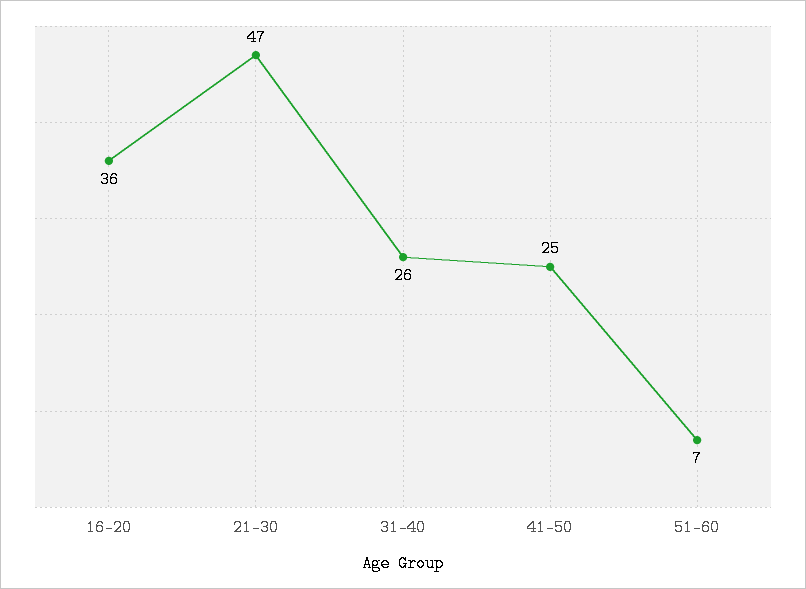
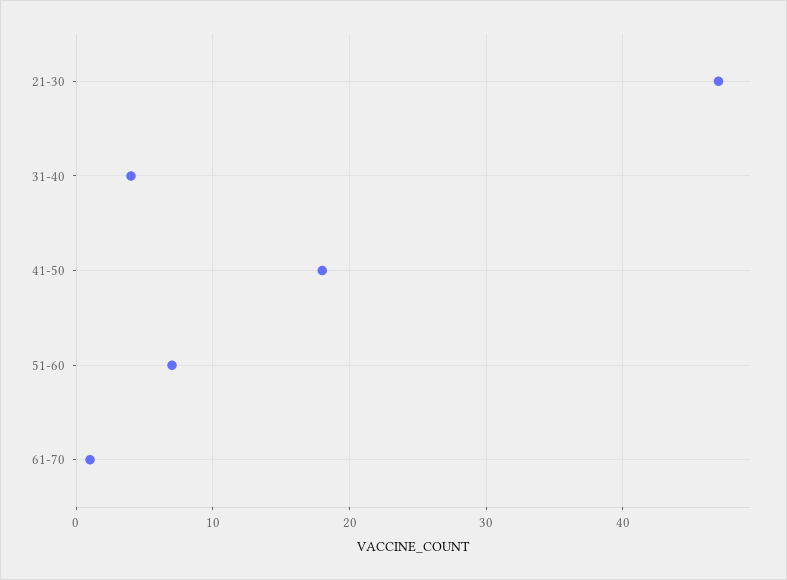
16-20: 36 -> none
31-40: 26 -> 4
41-50: 25 -> 18
61-70: none -> 1

